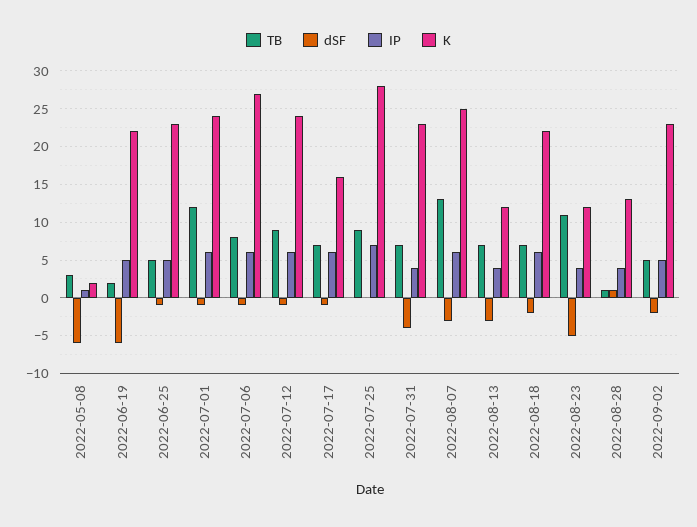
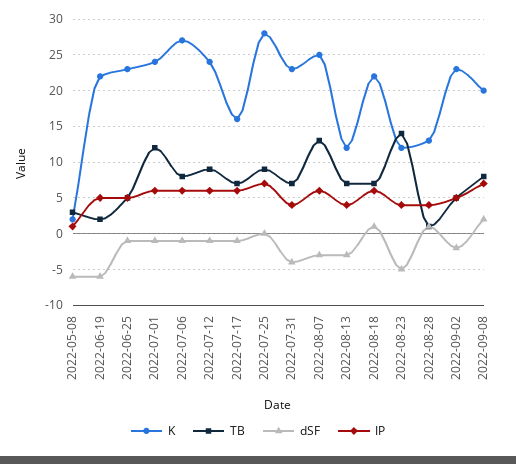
dSF, 2022-08-18: -2 -> 1
TB, 2022-08-23: 11 -> 14
K, 2022-09-08: none -> 20
TB, 2022-09-08: none -> 8
dSF, 2022-09-08: none -> 2
IP, 2022-09-08: none -> 7

